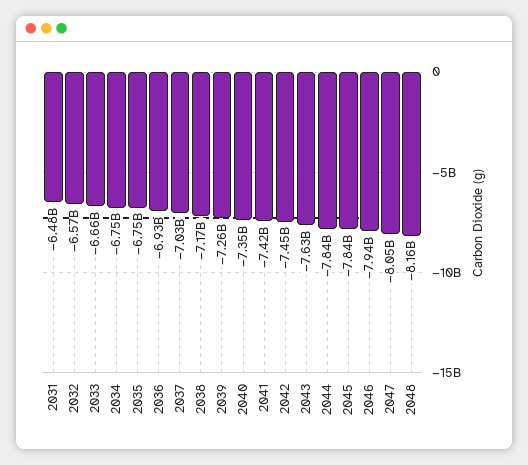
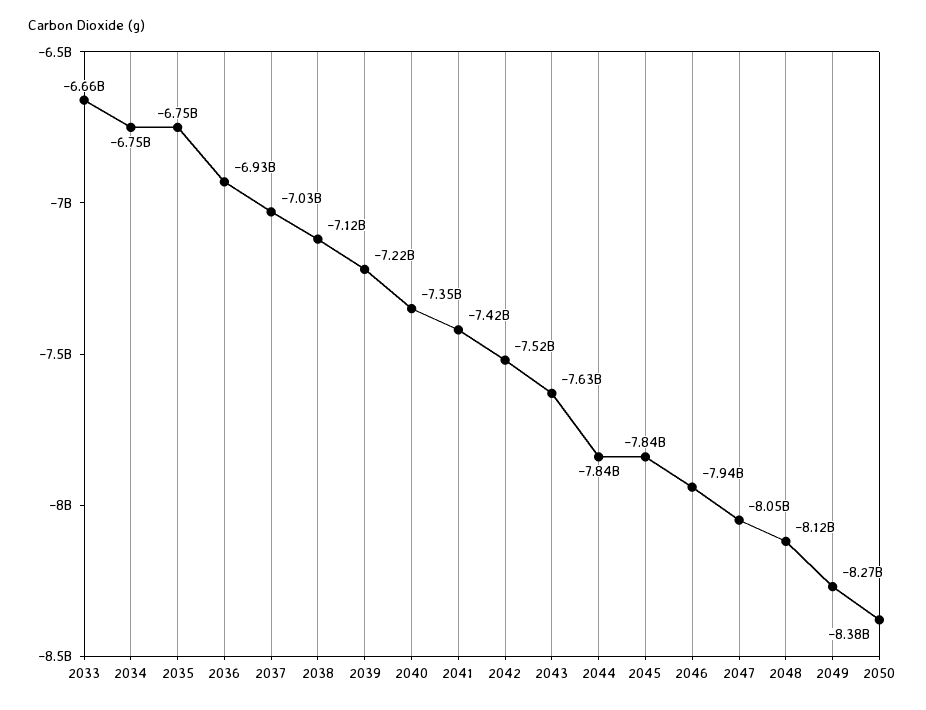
2031: -6480000000 -> none
2032: -6570000000 -> none
2038: -7170000000 -> -7120000000
2039: -7260000000 -> -7220000000
2042: -7450000000 -> -7520000000
2048: -8160000000 -> -8120000000
2049: none -> -8270000000
2050: none -> -8380000000

